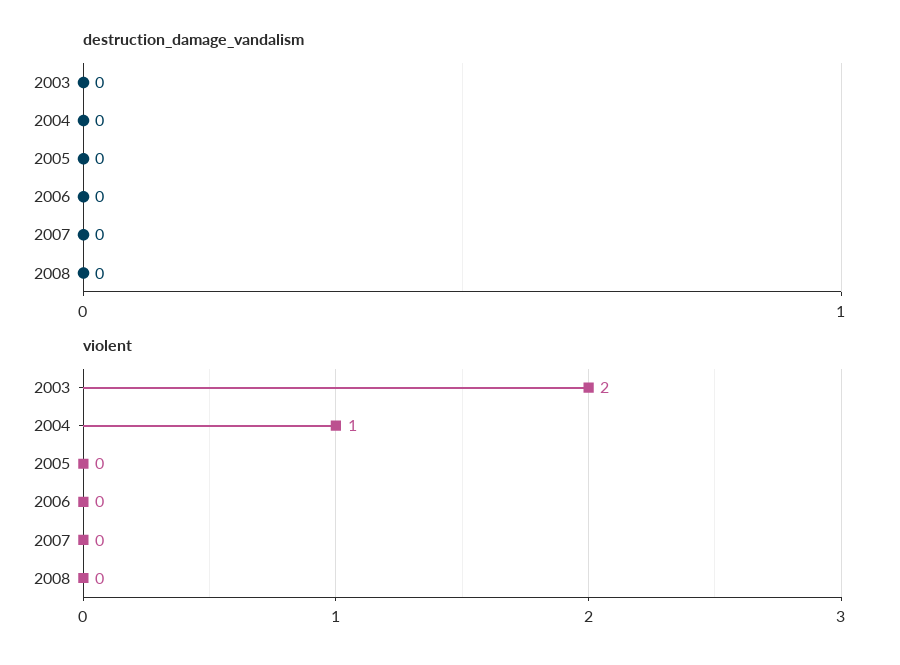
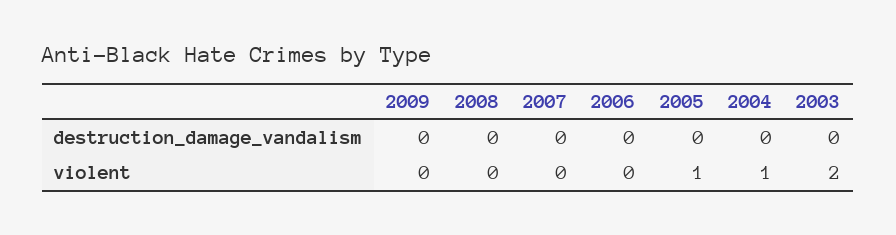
violent, 2005: 0 -> 1
destruction_damage_vandalism, 2009: none -> 0
violent, 2009: none -> 0

